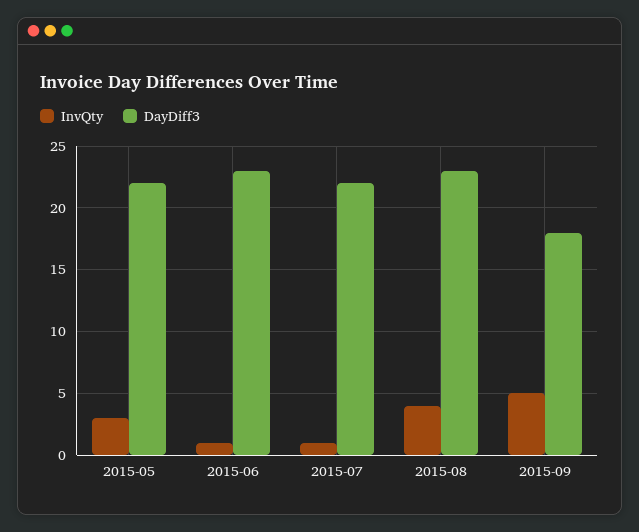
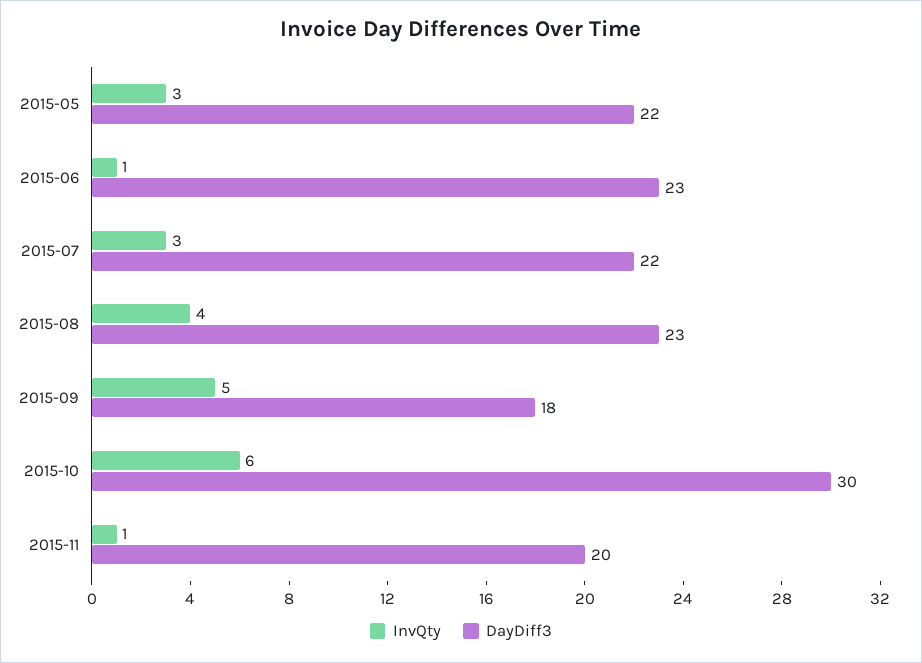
InvQty, 2015-07: 1 -> 3
InvQty, 2015-10: none -> 6
DayDiff3, 2015-10: none -> 30
InvQty, 2015-11: none -> 1
DayDiff3, 2015-11: none -> 20

